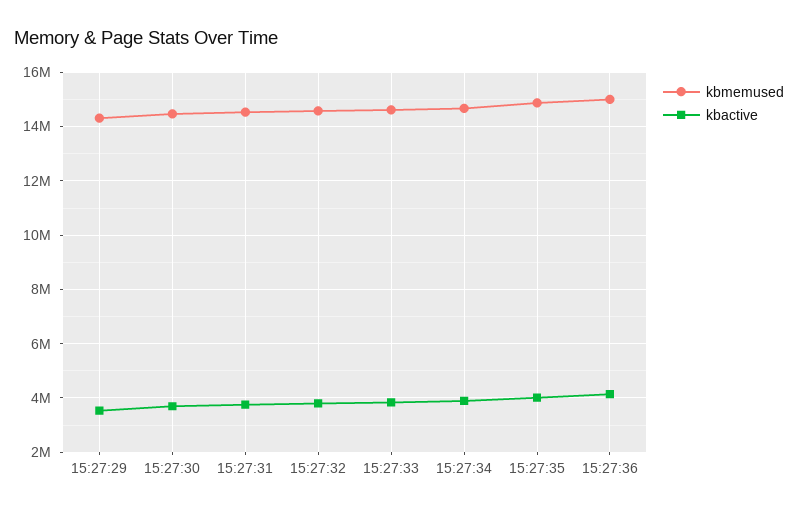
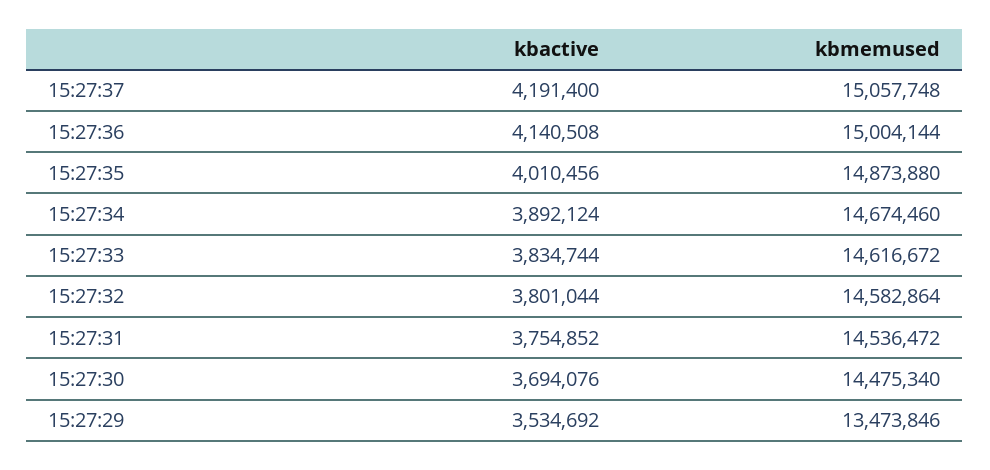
kbmemused, 15:27:29: 14250000 -> 13473846
kbactive, 15:27:37: none -> 4191400
kbmemused, 15:27:37: none -> 15057748

